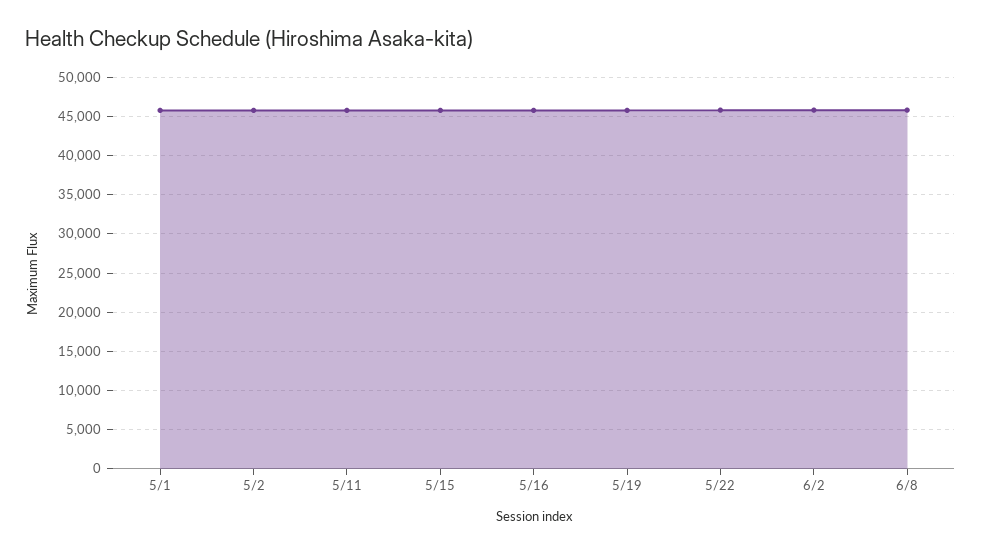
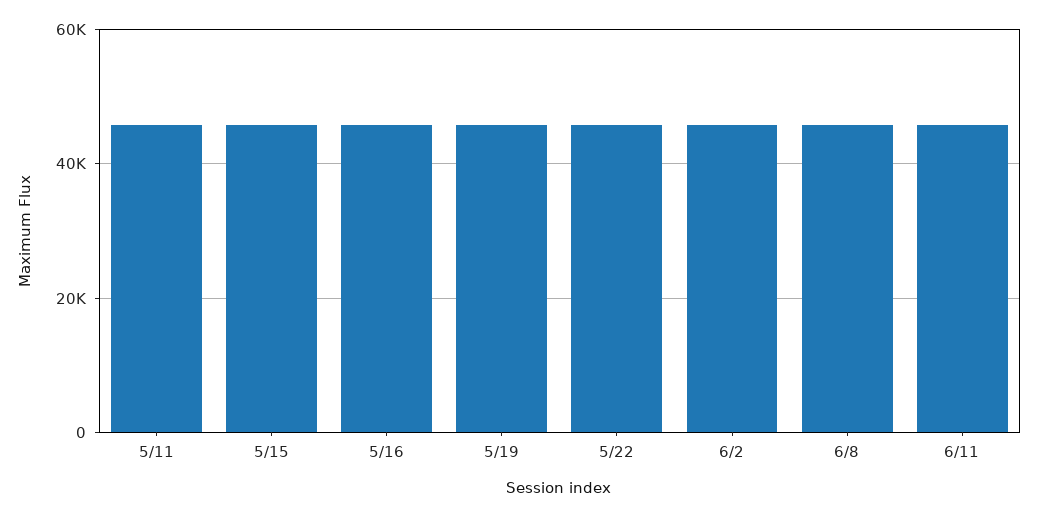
5/1: 46000 -> none
5/2: 46000 -> none
6/11: none -> 46000

